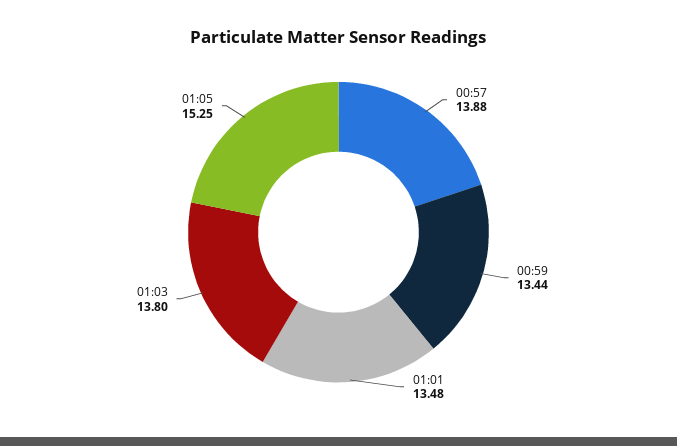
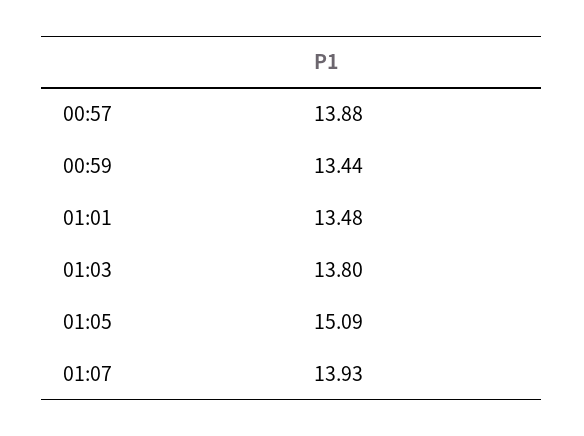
01:05: 15.25 -> 15.09
01:07: none -> 13.93

